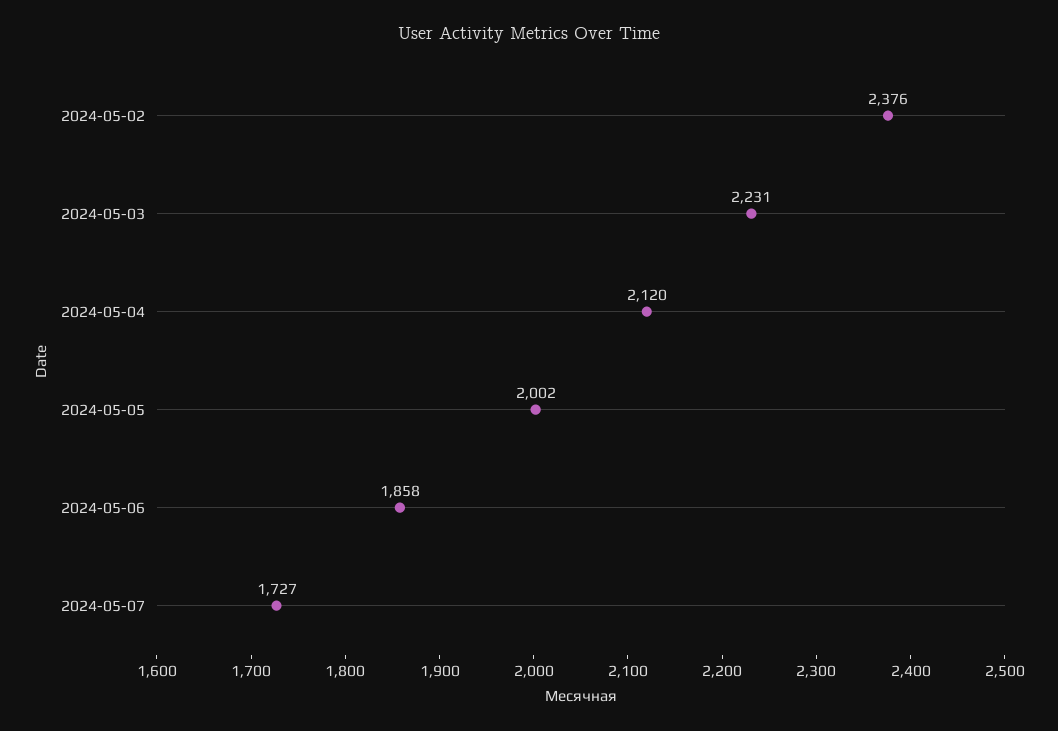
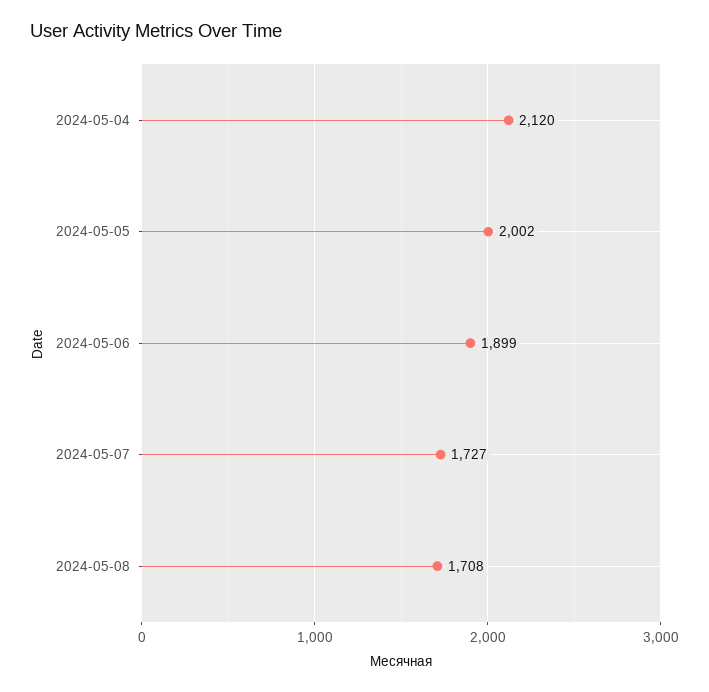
2024-05-02: 2376 -> none
2024-05-03: 2231 -> none
2024-05-06: 1858 -> 1899
2024-05-08: none -> 1708

